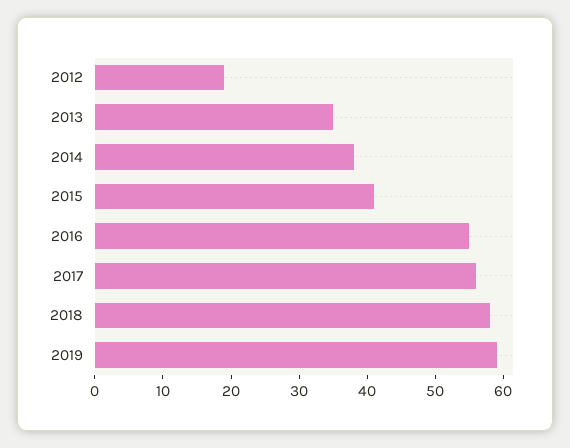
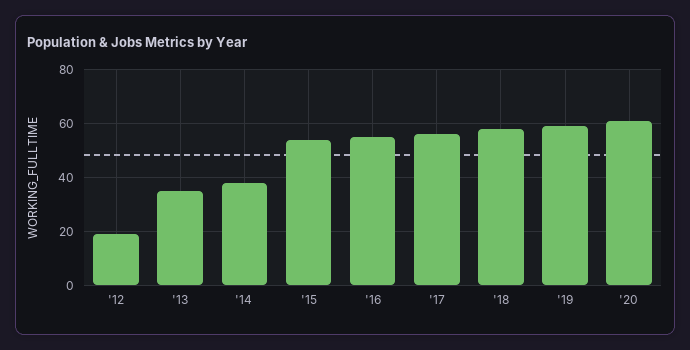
2015: 40 -> 55
'20: none -> 60

